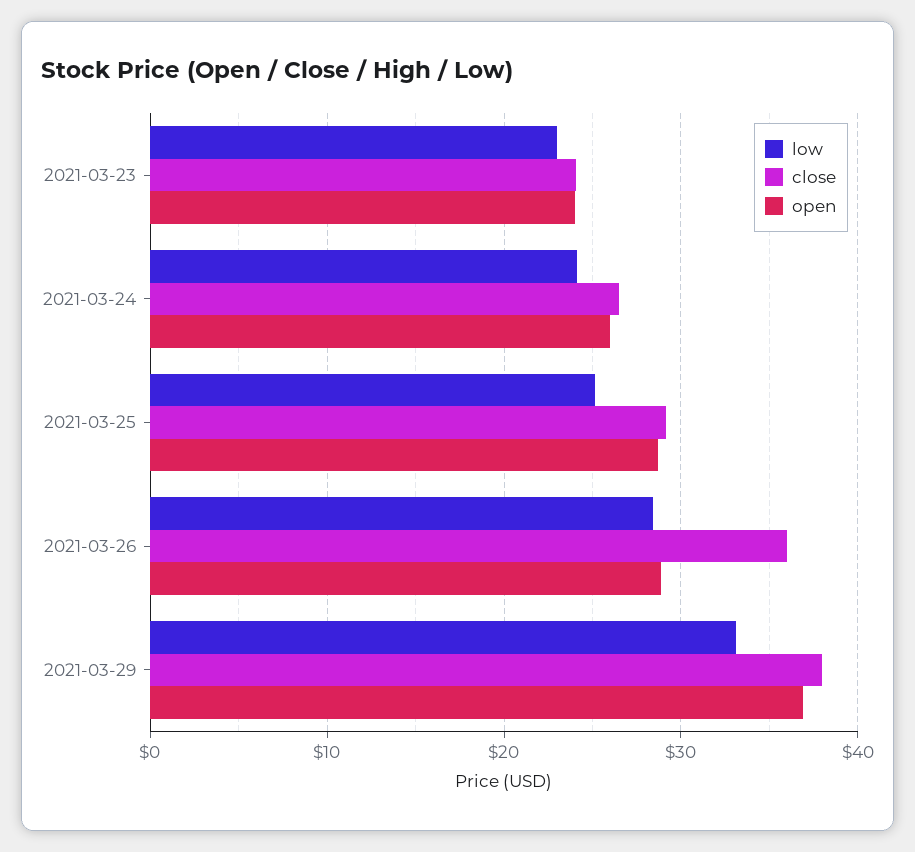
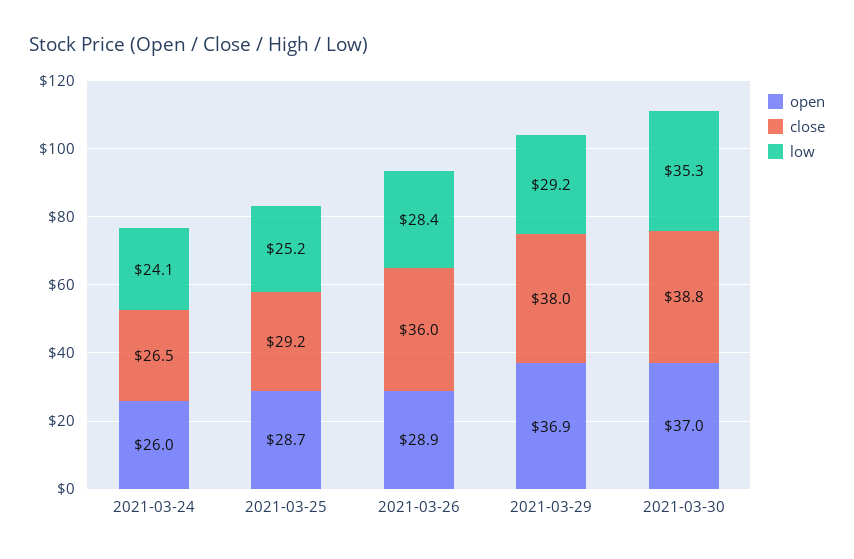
low, 2021-03-23: 23 -> none
close, 2021-03-23: 24 -> none
open, 2021-03-23: 24 -> none
low, 2021-03-29: 33 -> 29.2
open, 2021-03-30: none -> 37
close, 2021-03-30: none -> 38.8
low, 2021-03-30: none -> 35.3

